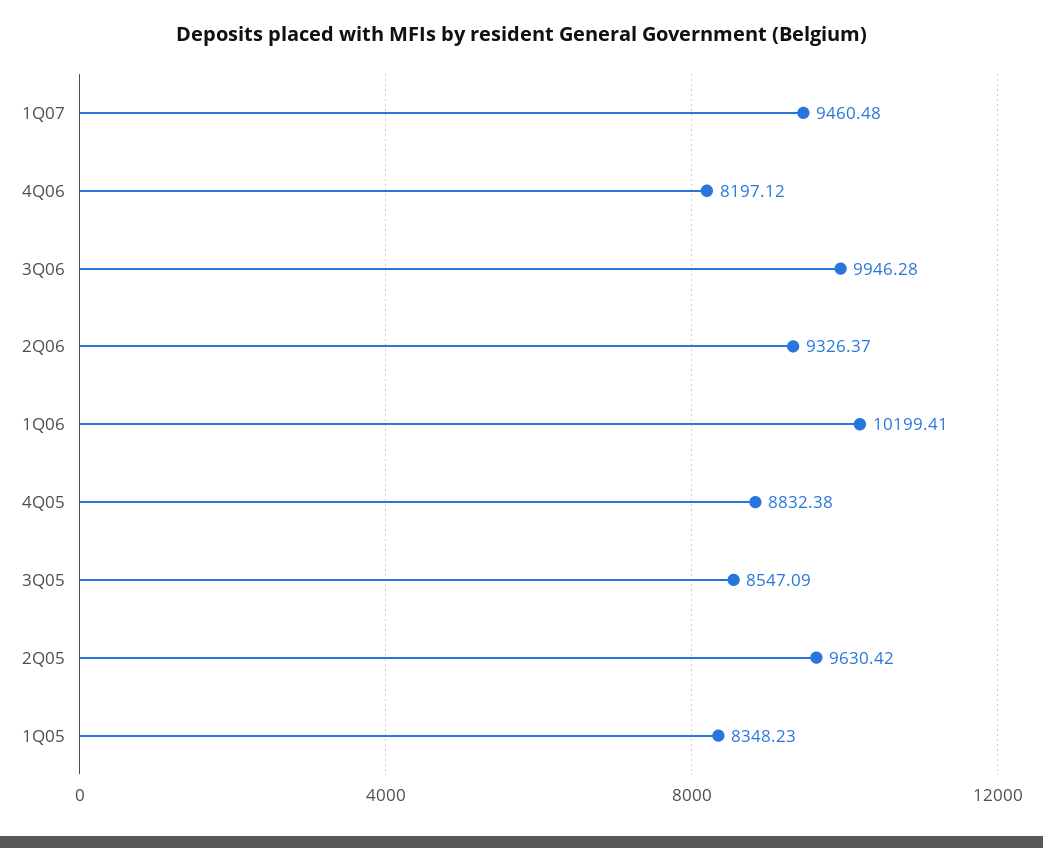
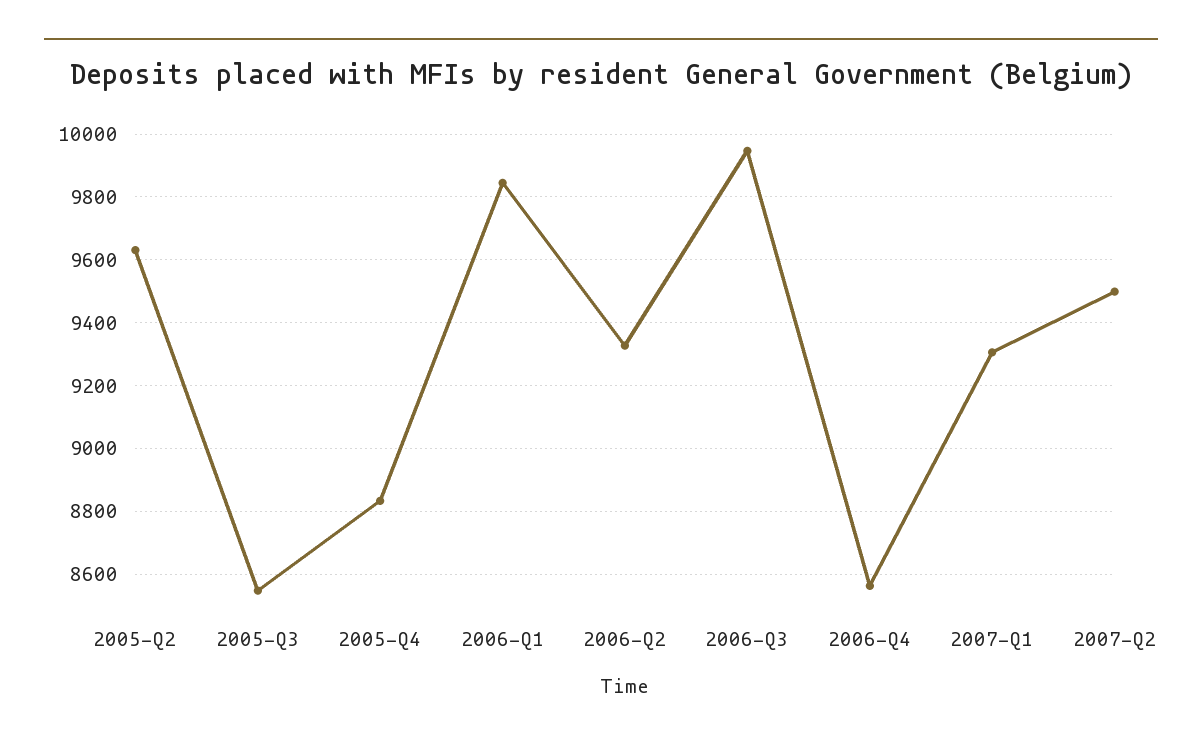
1Q07: 9460.48 -> 9300
4Q06: 8197.12 -> 8560
1Q06: 10199.41 -> 9840
1Q05: 8348.23 -> none
2007-Q2: none -> 9500

